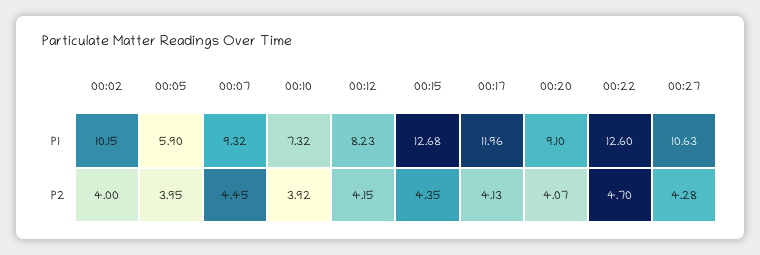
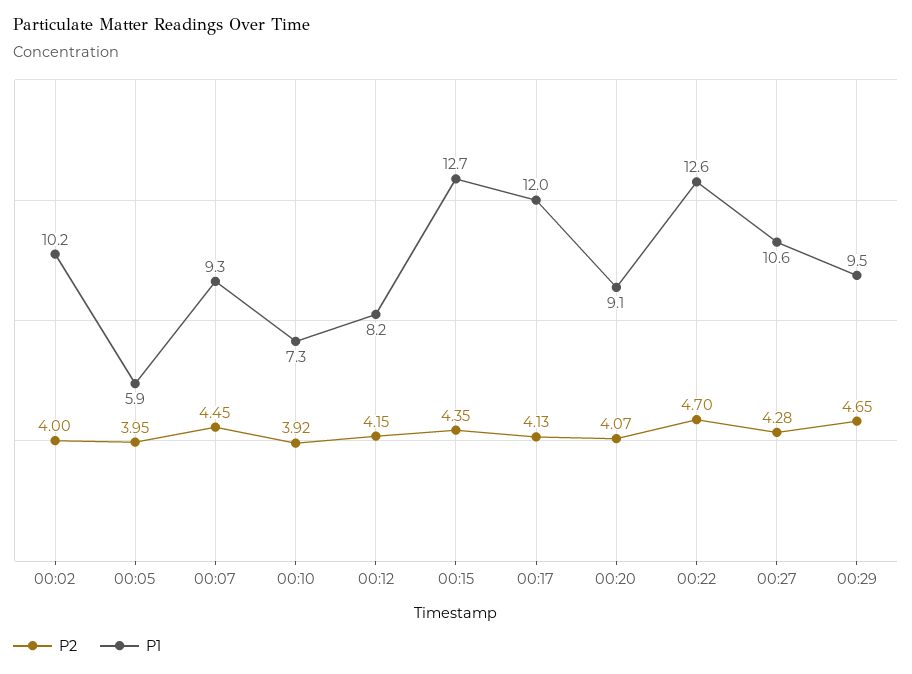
P2, 00:29: none -> 4.65
P1, 00:29: none -> 9.5

